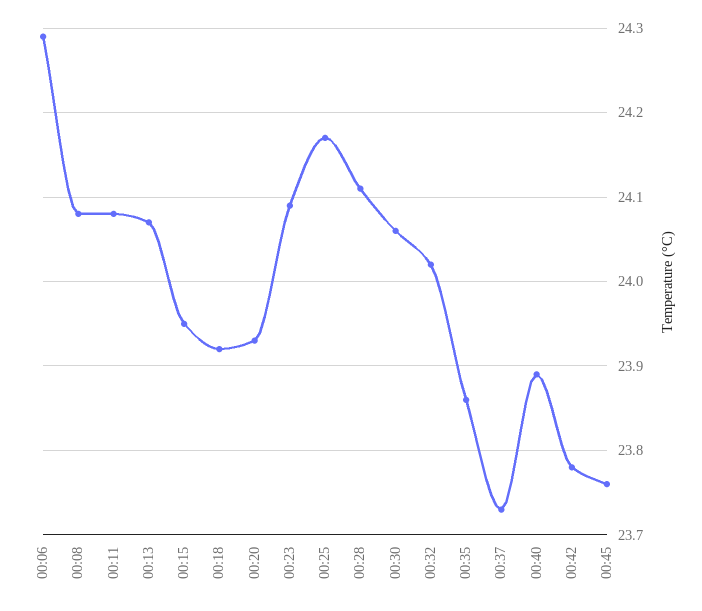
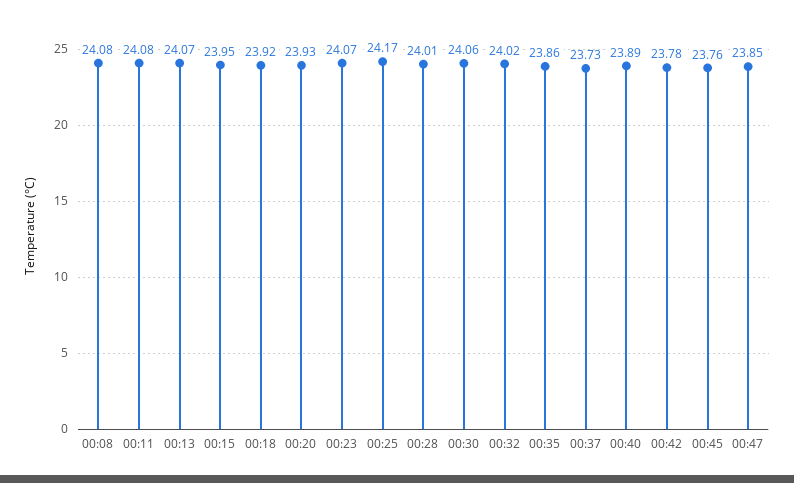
00:06: 24.29 -> none
00:23: 24.09 -> 24.07
00:28: 24.11 -> 24.01
00:47: none -> 23.85

